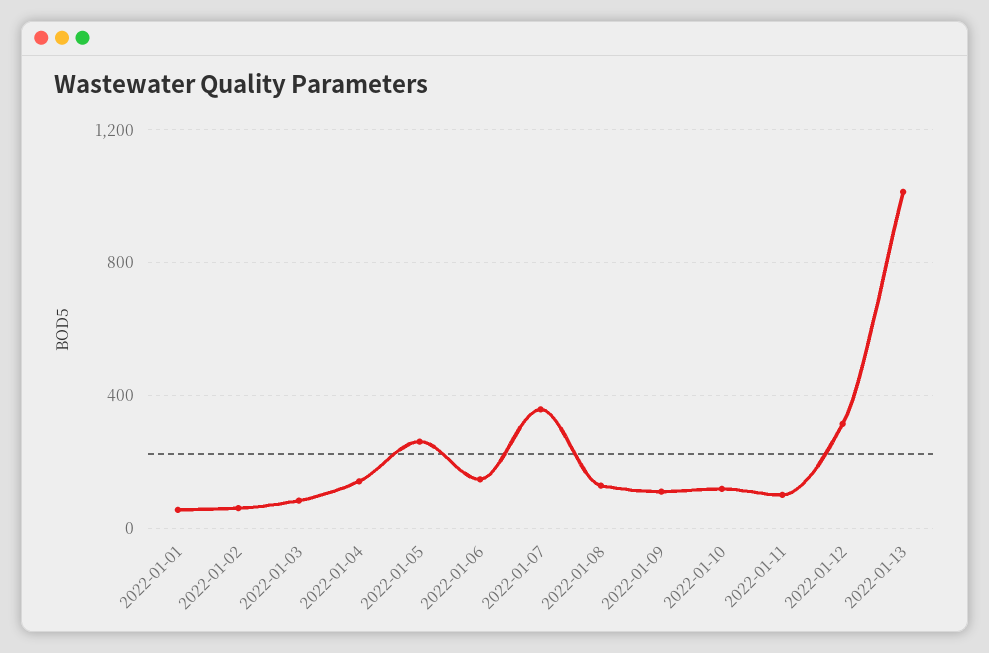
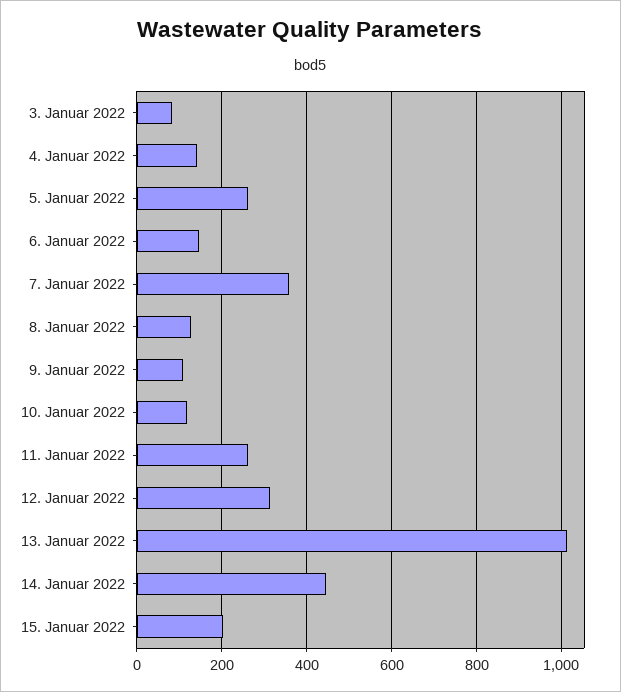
2022-01-01: 50 -> none
2022-01-02: 50 -> none
2022-01-11: 100 -> 260
14. Januar 2022: none -> 440
15. Januar 2022: none -> 200

